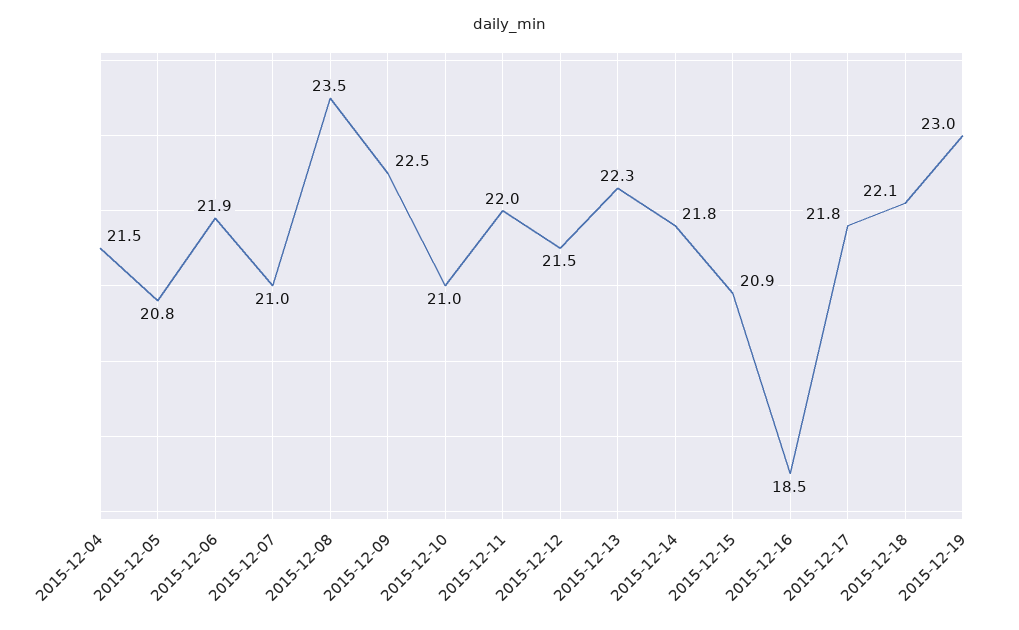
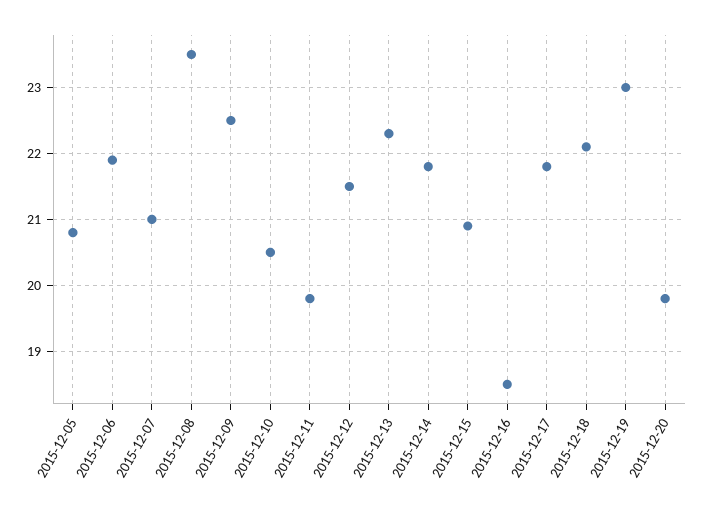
2015-12-04: 21.5 -> none
2015-12-10: 21 -> 20.5
2015-12-11: 22 -> 19.8
2015-12-20: none -> 19.8

